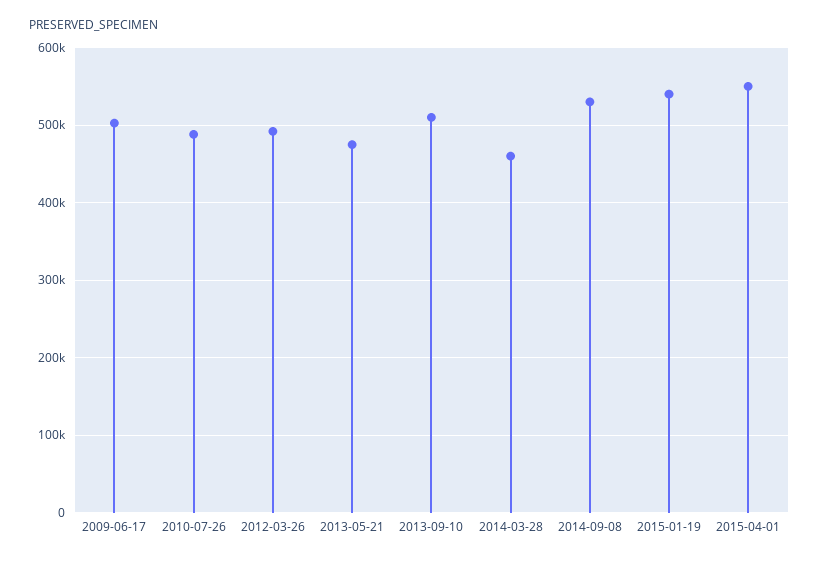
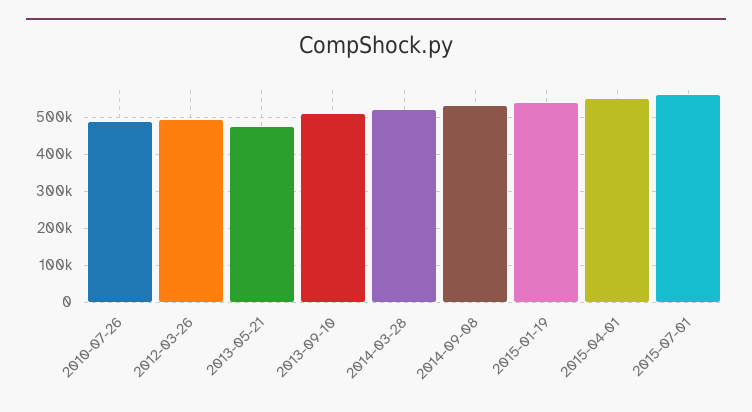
2009-06-17: 500000 -> none
2014-03-28: 460000 -> 520000
2015-07-01: none -> 560000

